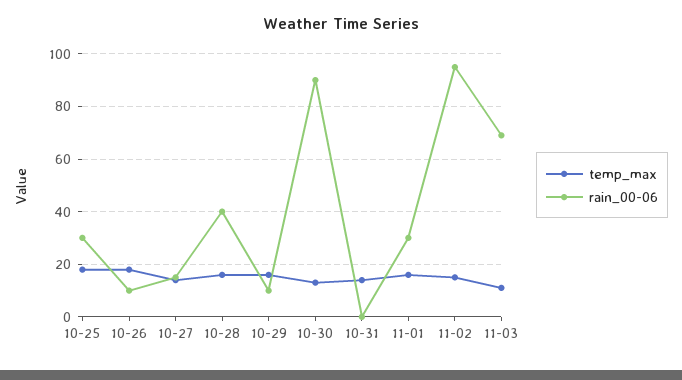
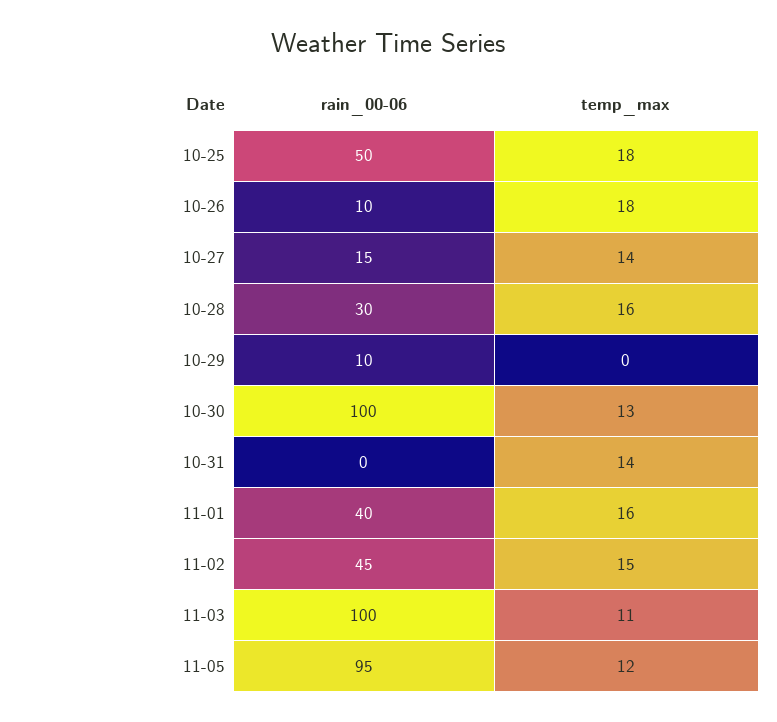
rain_00-06, 10-25: 30 -> 50
rain_00-06, 10-28: 40 -> 30
temp_max, 10-29: 15 -> 0
rain_00-06, 10-30: 90 -> 100
rain_00-06, 11-01: 30 -> 40
rain_00-06, 11-02: 95 -> 45
rain_00-06, 11-03: 70 -> 100
rain_00-06, 11-05: none -> 95
temp_max, 11-05: none -> 12

